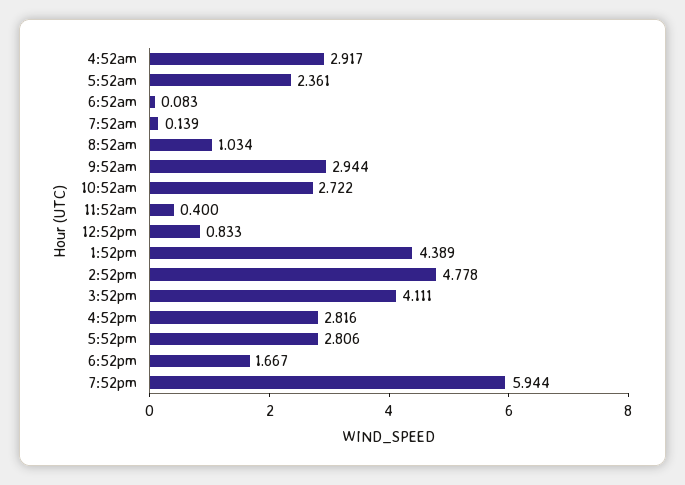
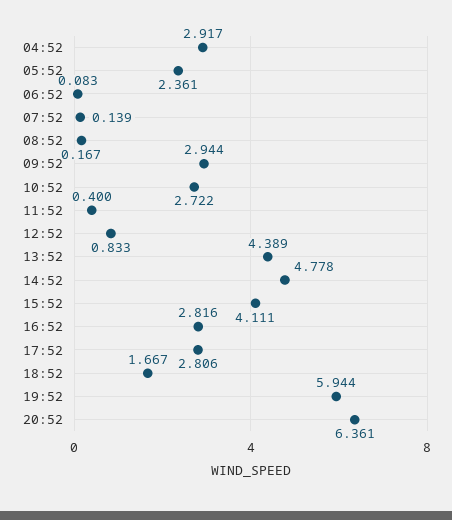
8:52am: 1.034 -> 0.167
20:52: none -> 6.361

